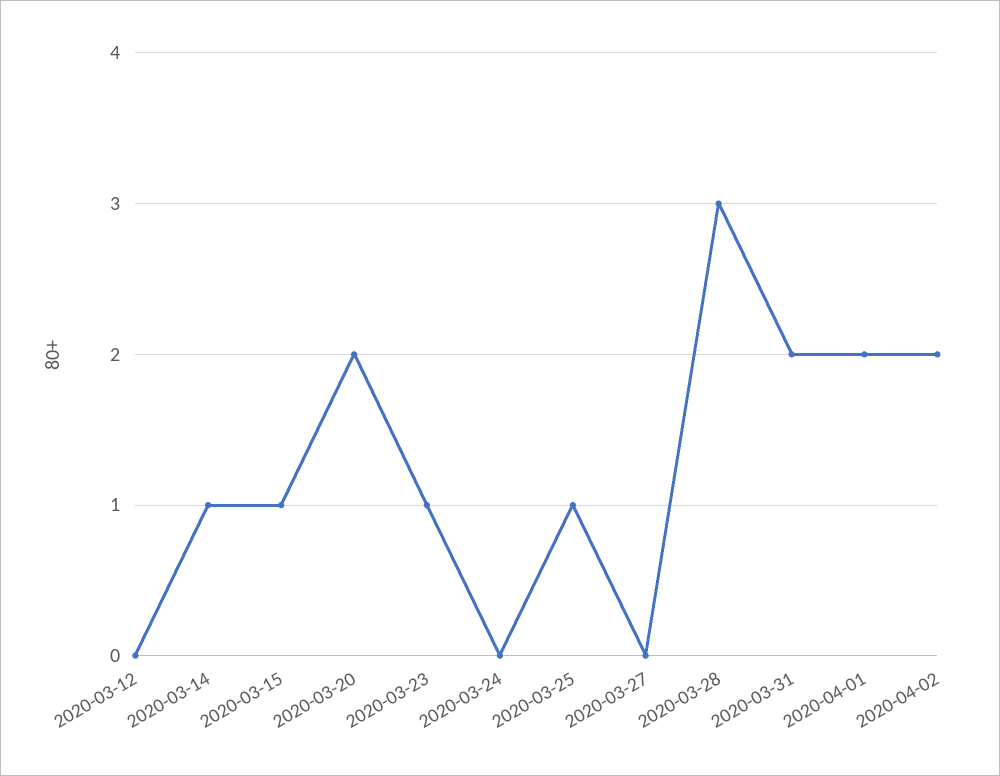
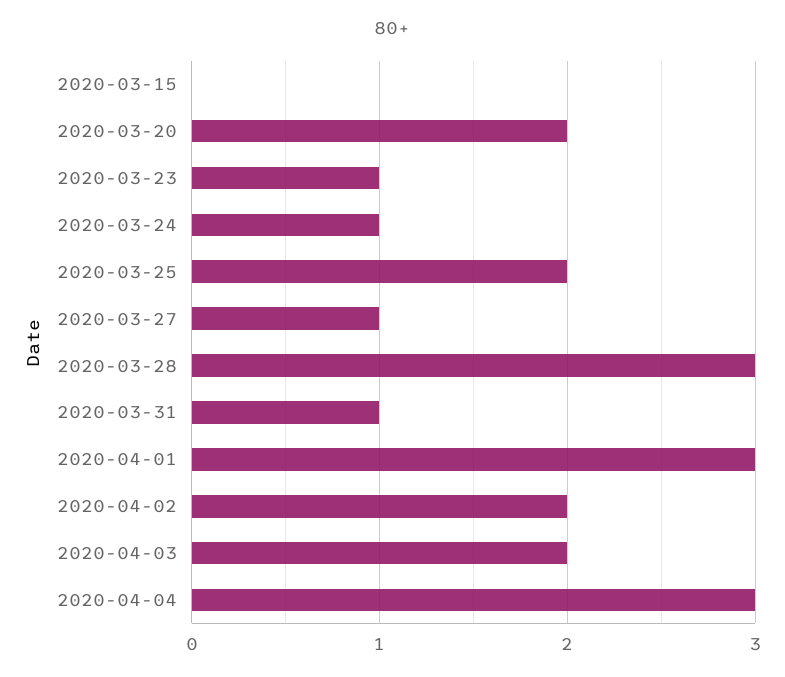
2020-03-12: 0 -> none
2020-03-14: 1 -> none
2020-03-15: 1 -> 0
2020-03-24: 0 -> 1
2020-03-25: 1 -> 2
2020-03-27: 0 -> 1
2020-03-31: 2 -> 1
2020-04-01: 2 -> 3
2020-04-03: none -> 2
2020-04-04: none -> 3

